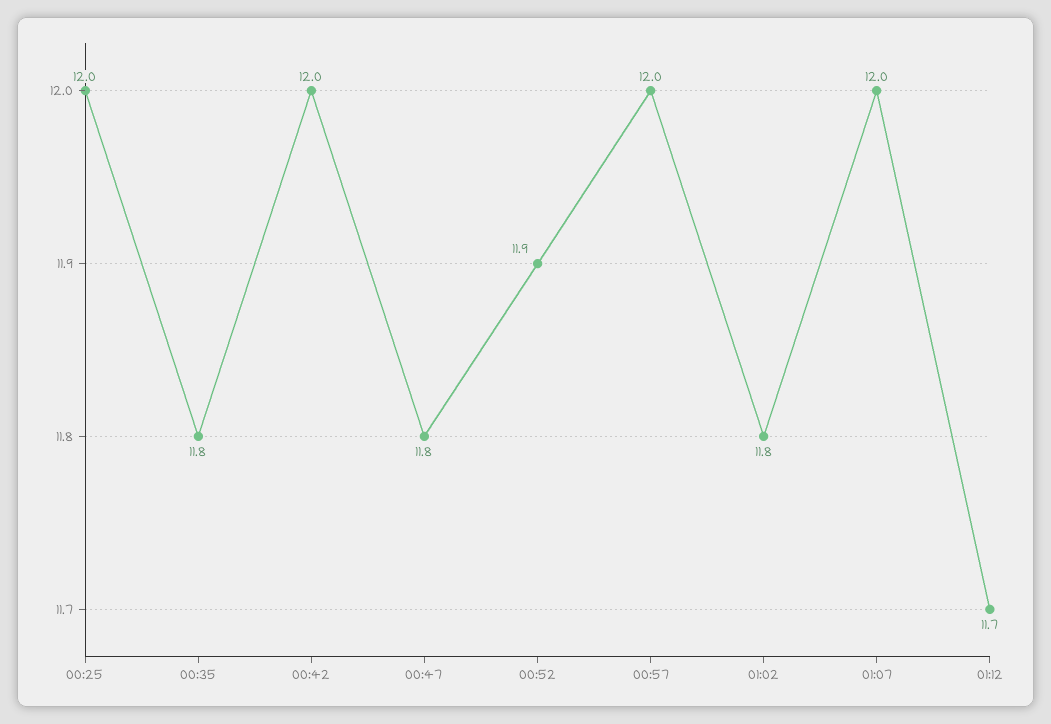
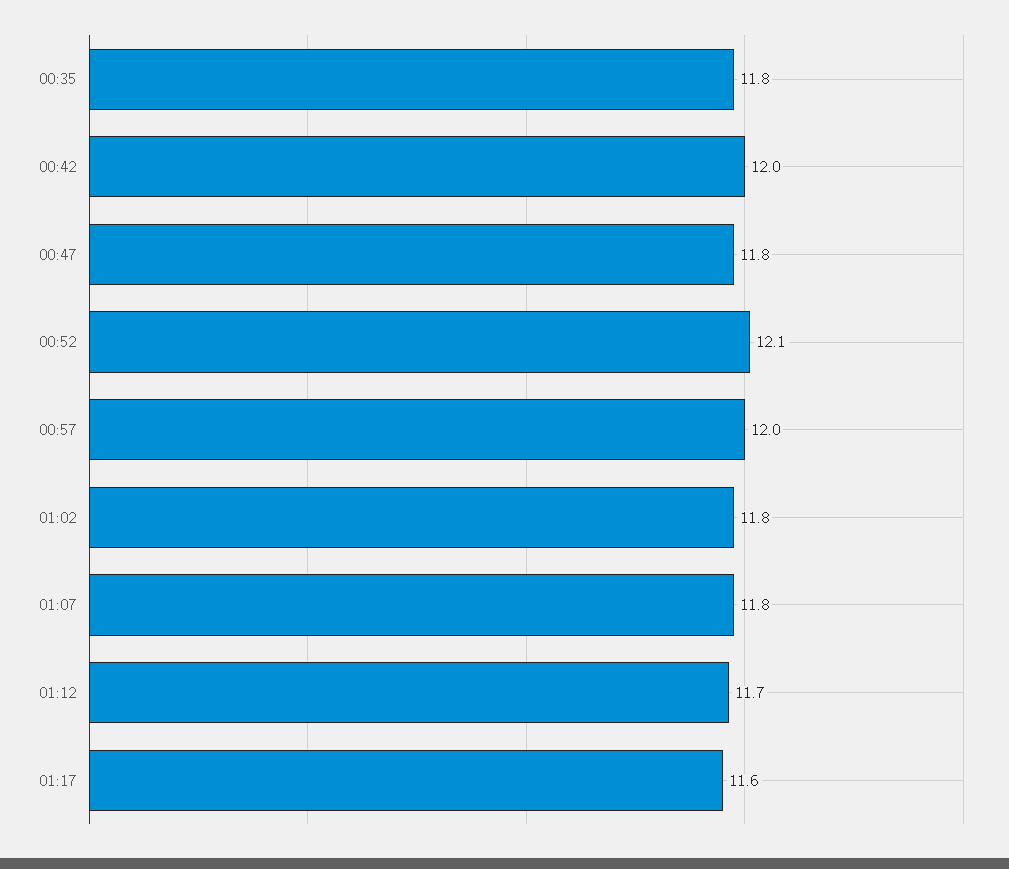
00:25: 12 -> none
00:52: 11.9 -> 12.1
01:07: 12 -> 11.8
01:17: none -> 11.6

